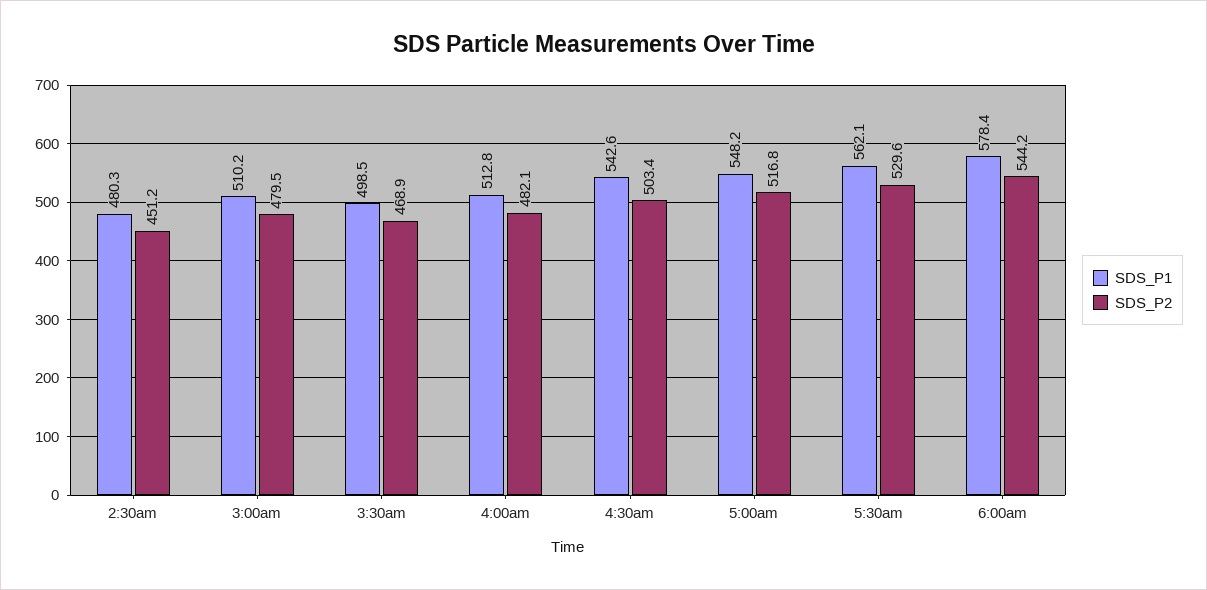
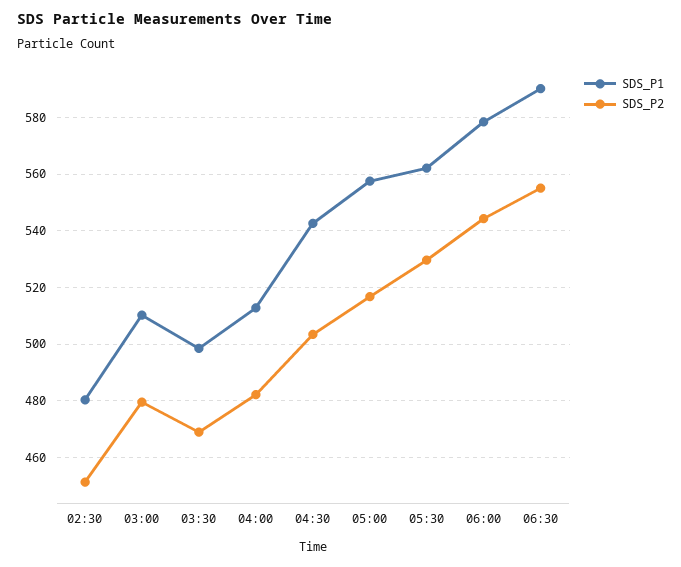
SDS_P1, 5:00am: 548.2 -> 557.5
SDS_P1, 06:30: none -> 590
SDS_P2, 06:30: none -> 555

